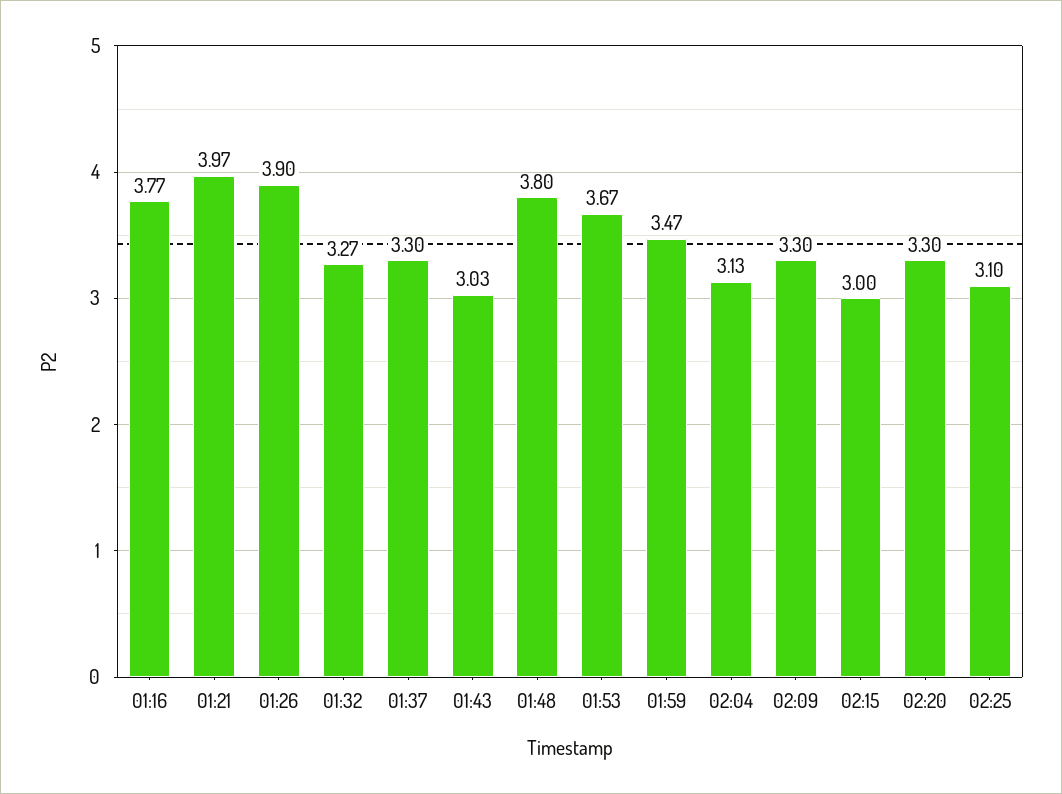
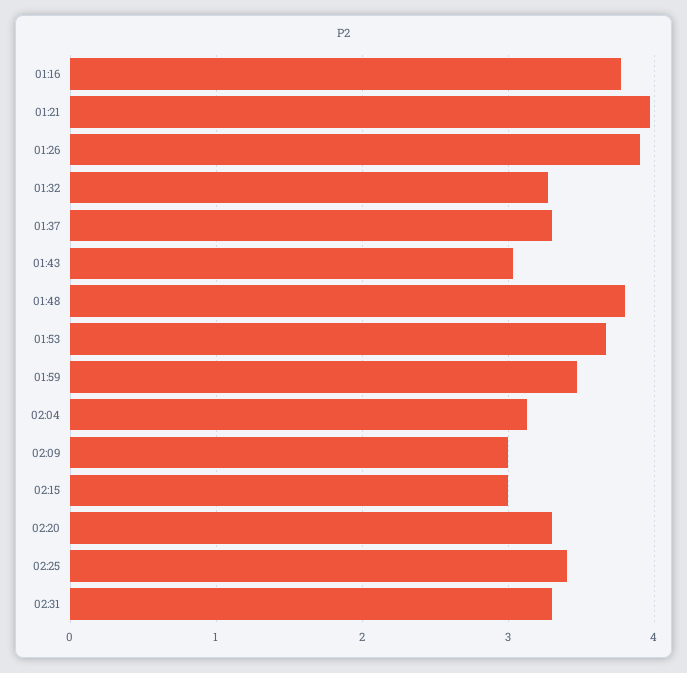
02:09: 3.3 -> 3
02:25: 3.1 -> 3.4
02:31: none -> 3.3

